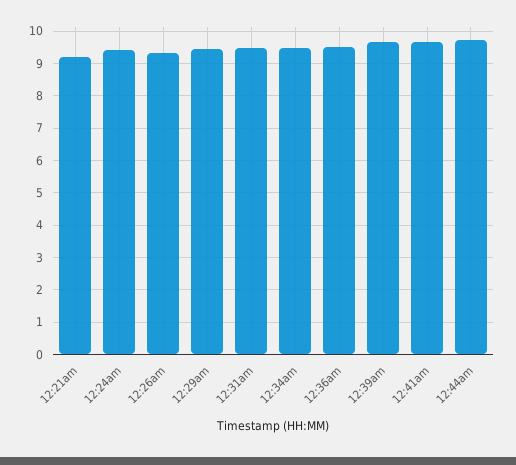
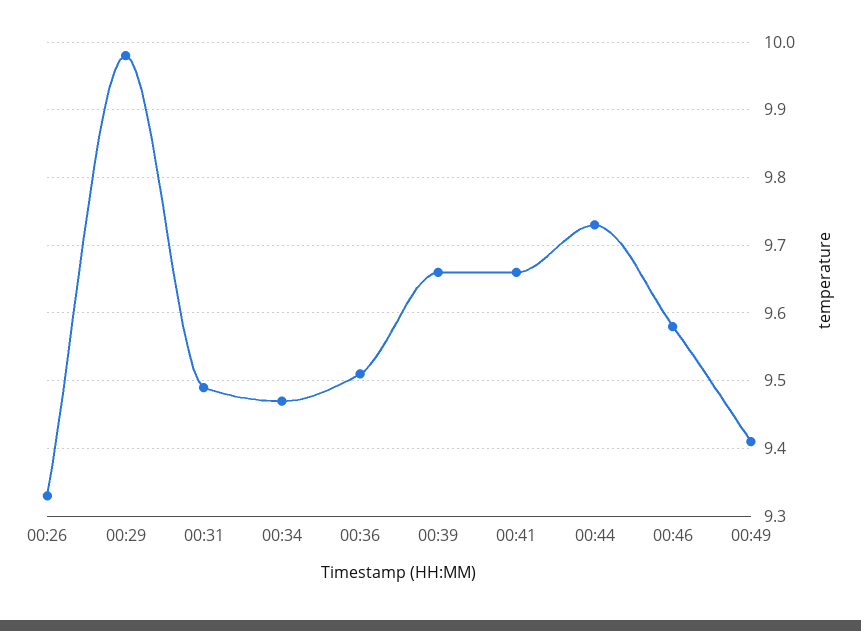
12:21am: 9.2 -> none
12:24am: 9.4 -> none
12:29am: 9.4 -> 9.98
00:46: none -> 9.58
00:49: none -> 9.41

